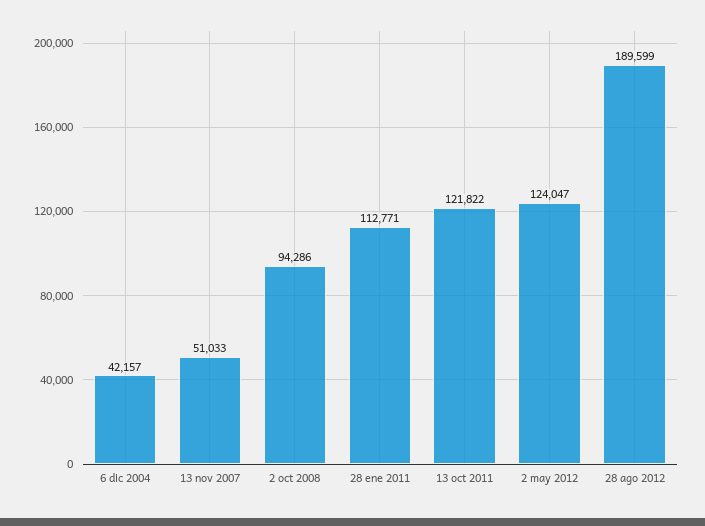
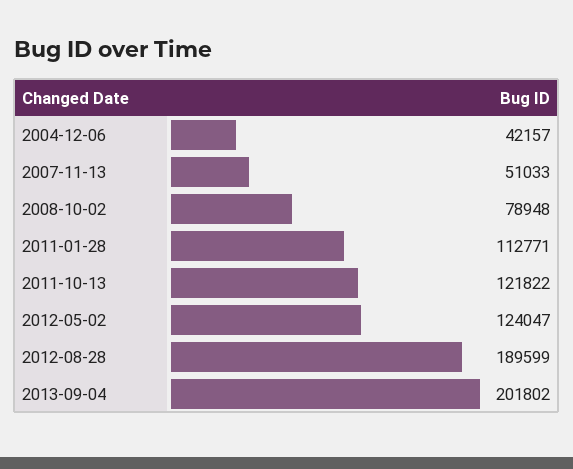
2 oct 2008: 94286 -> 78948
2013-09-04: none -> 201802

